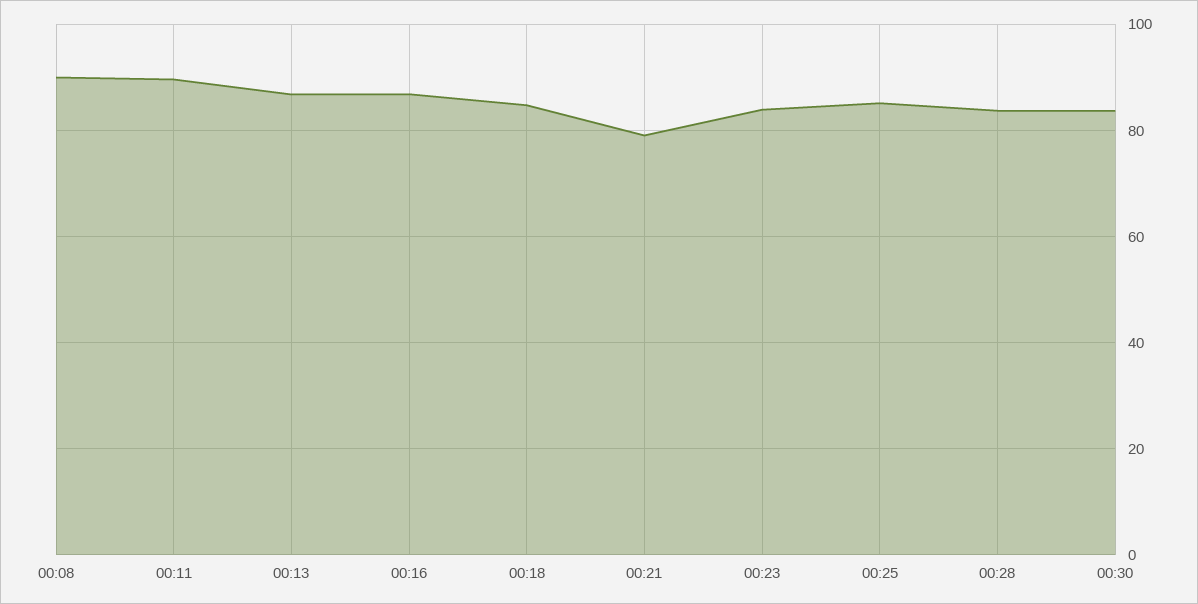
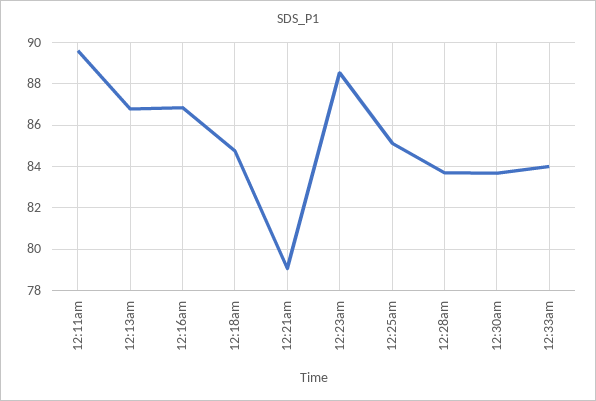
00:08: 90 -> none
00:23: 84 -> 88.5
12:33am: none -> 84

